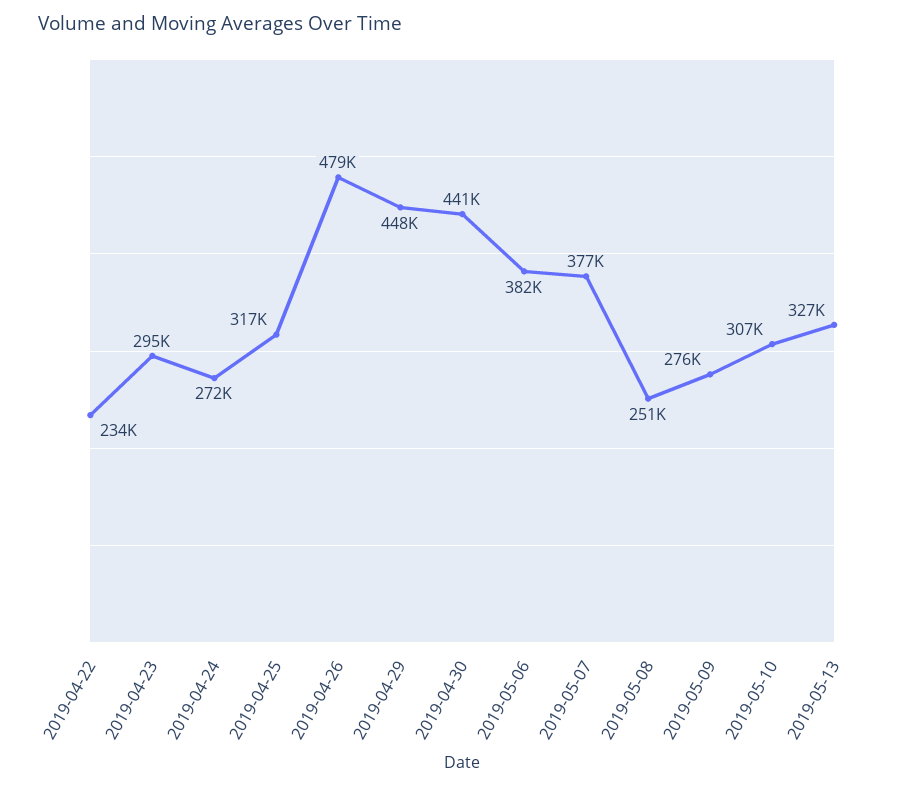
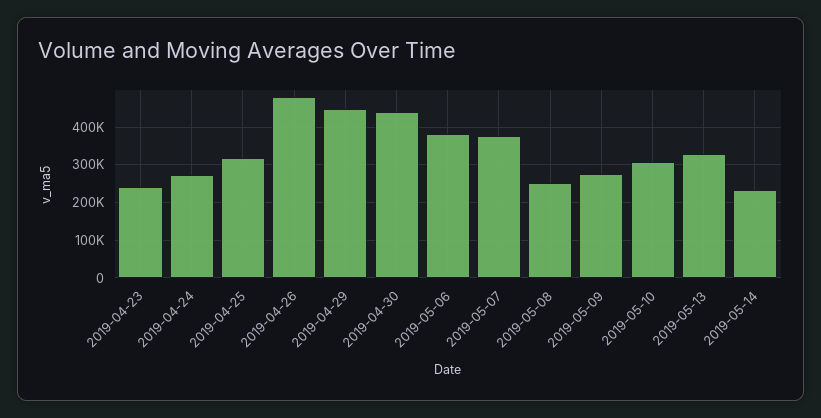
2019-04-22: 234000 -> none
2019-04-23: 295000 -> 240000
2019-05-14: none -> 240000

